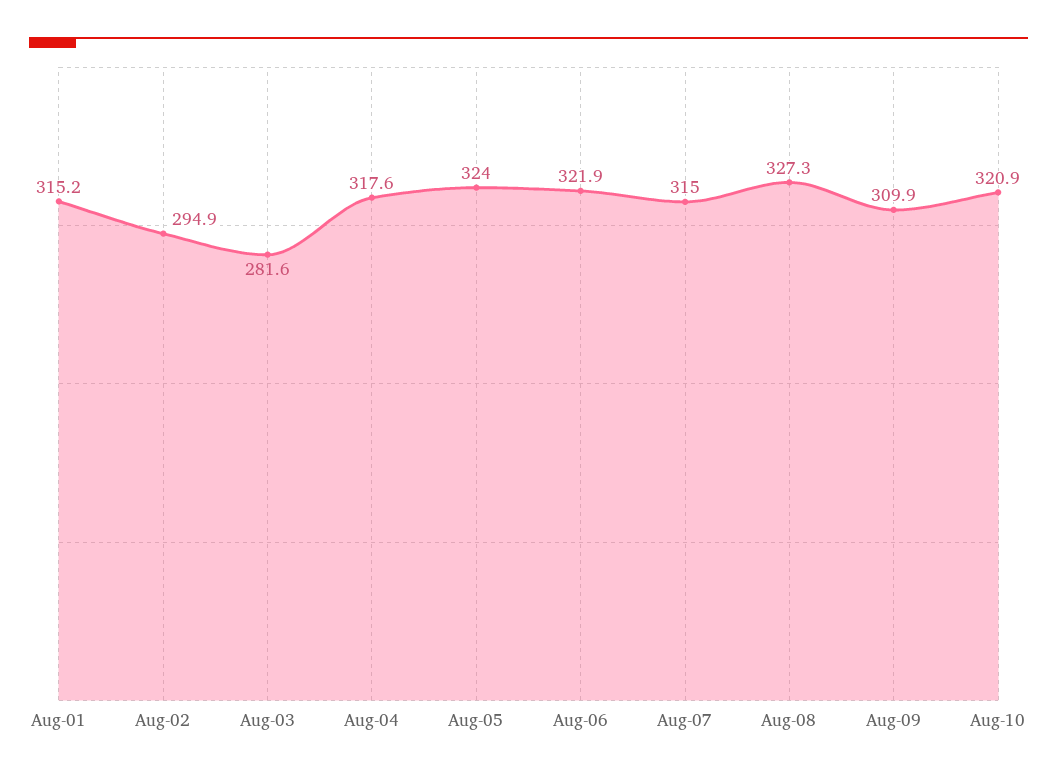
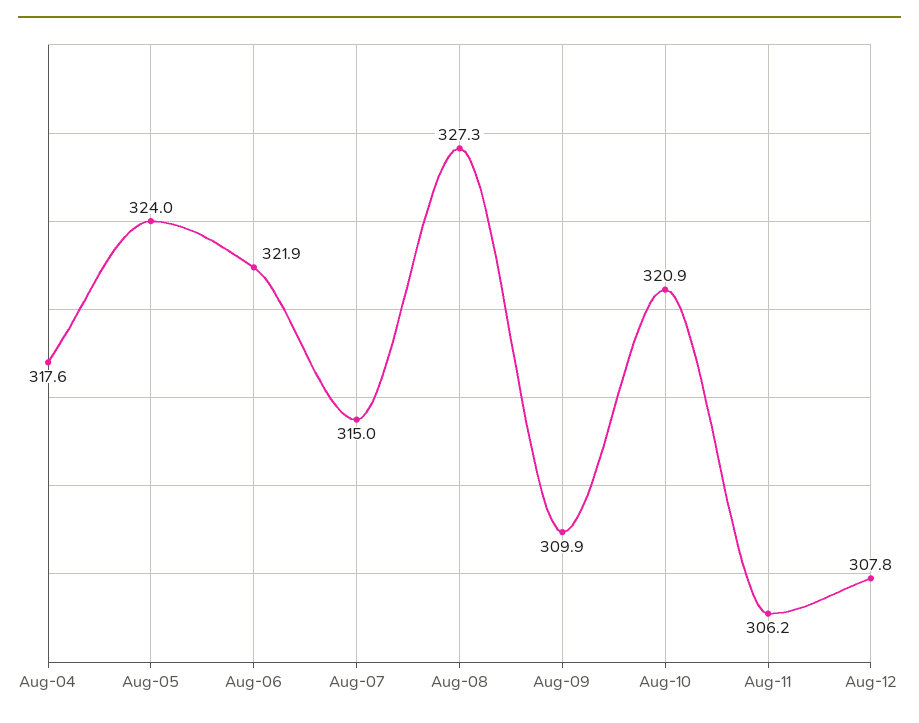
Aug-01: 315.2 -> none
Aug-02: 294.9 -> none
Aug-03: 281.6 -> none
Aug-11: none -> 306.2
Aug-12: none -> 307.8

